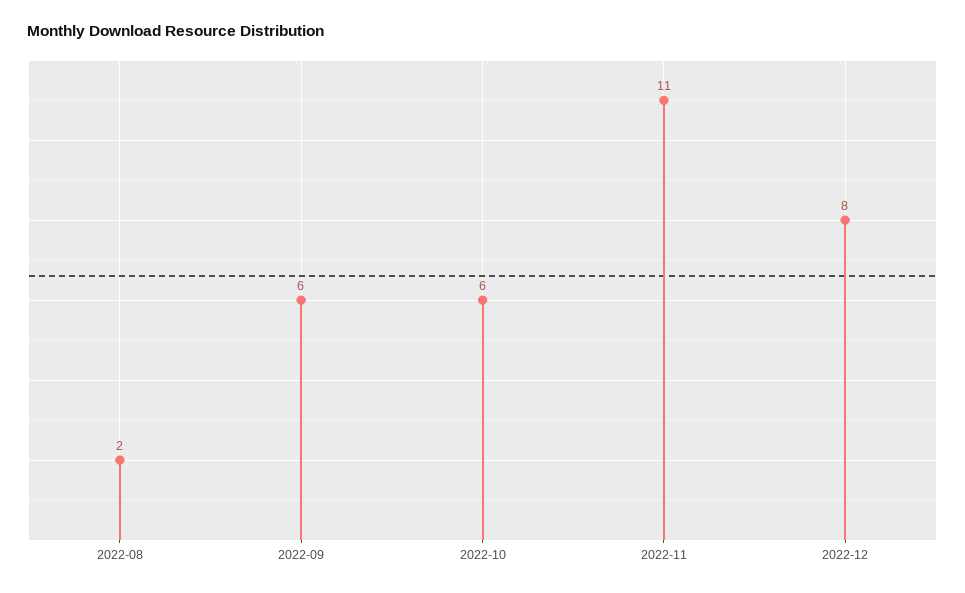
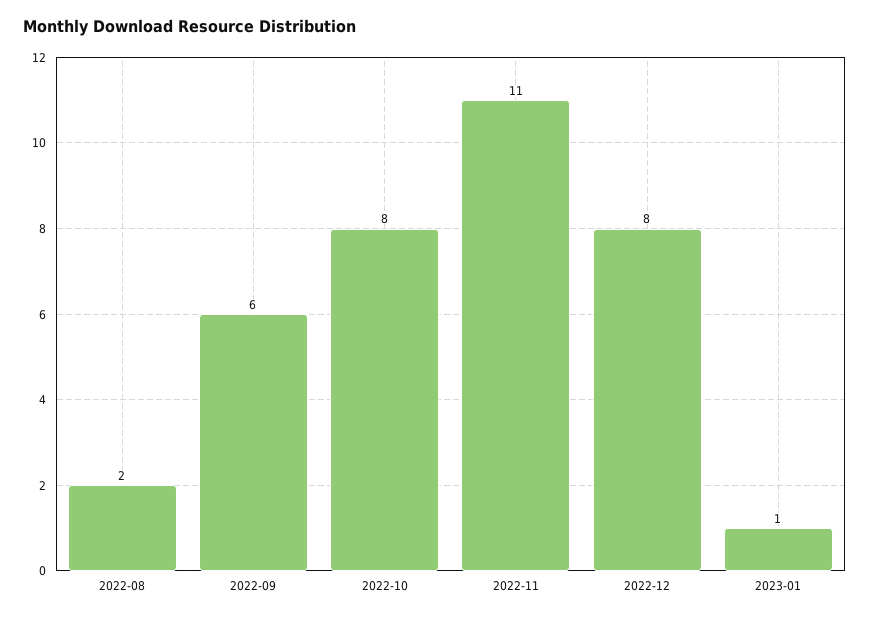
2022-10: 6 -> 8
2023-01: none -> 1

